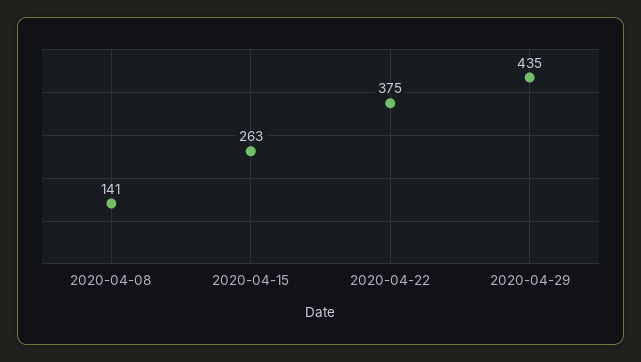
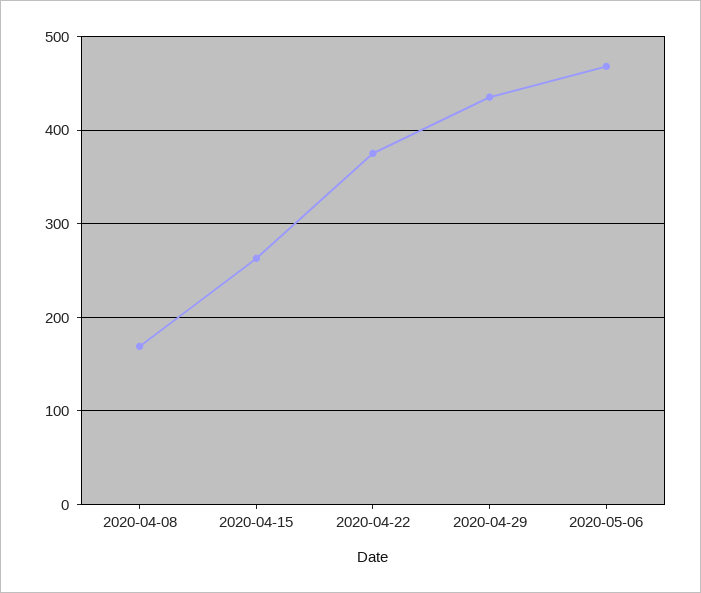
2020-04-08: 141 -> 170
2020-05-06: none -> 470

